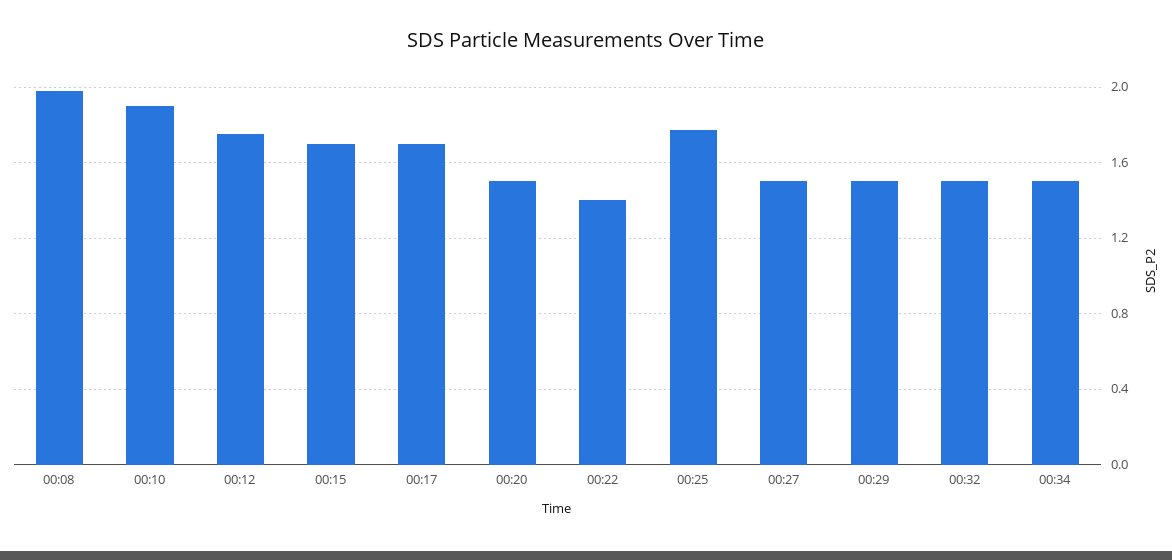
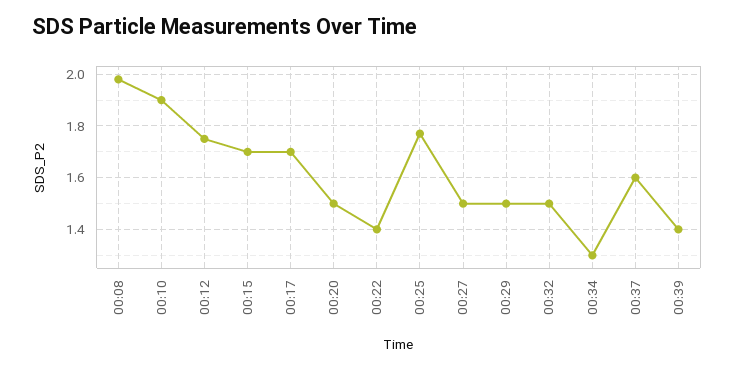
00:34: 1.5 -> 1.3
00:37: none -> 1.6
00:39: none -> 1.4

